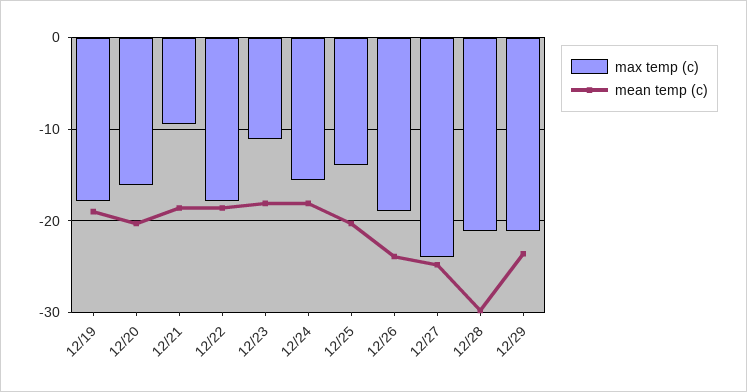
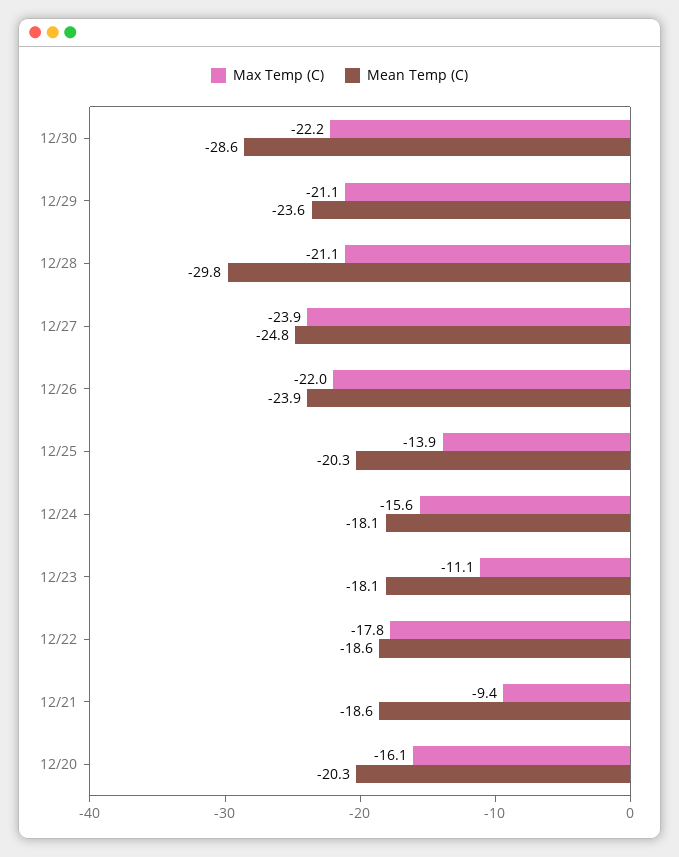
max temp (c), 12/19: -18 -> none
mean temp (c), 12/19: -19 -> none
max temp (c), 12/26: -19 -> -22
max temp (c), 12/30: none -> -22.2
mean temp (c), 12/30: none -> -28.6

